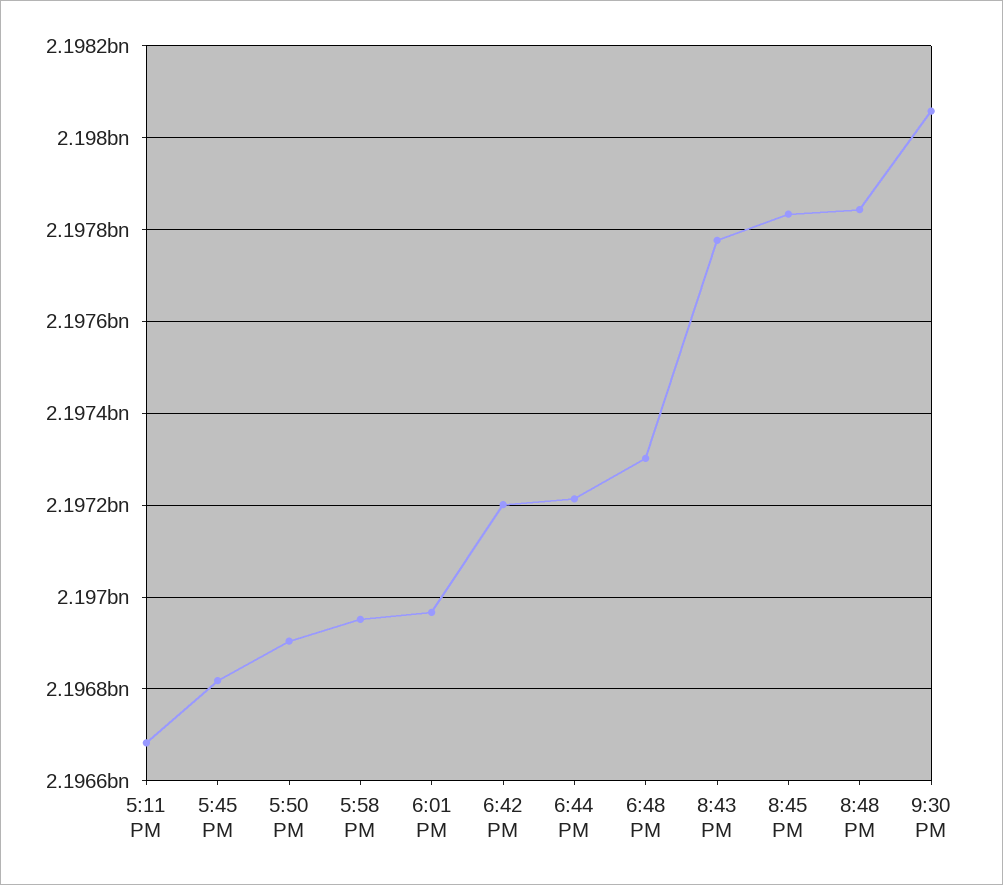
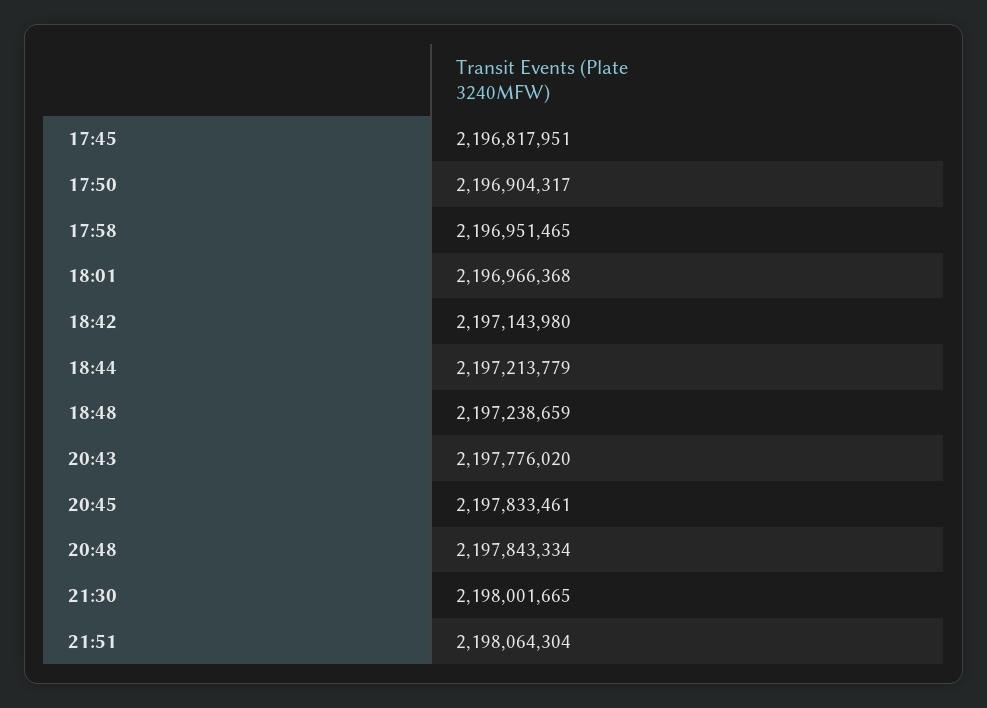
5:11 PM: 2196680000 -> none
6:42 PM: 2197200000 -> 2197143980
6:48 PM: 2197300000 -> 2197238659
9:30 PM: 2198060000 -> 2198001665
21:51: none -> 2198064304

